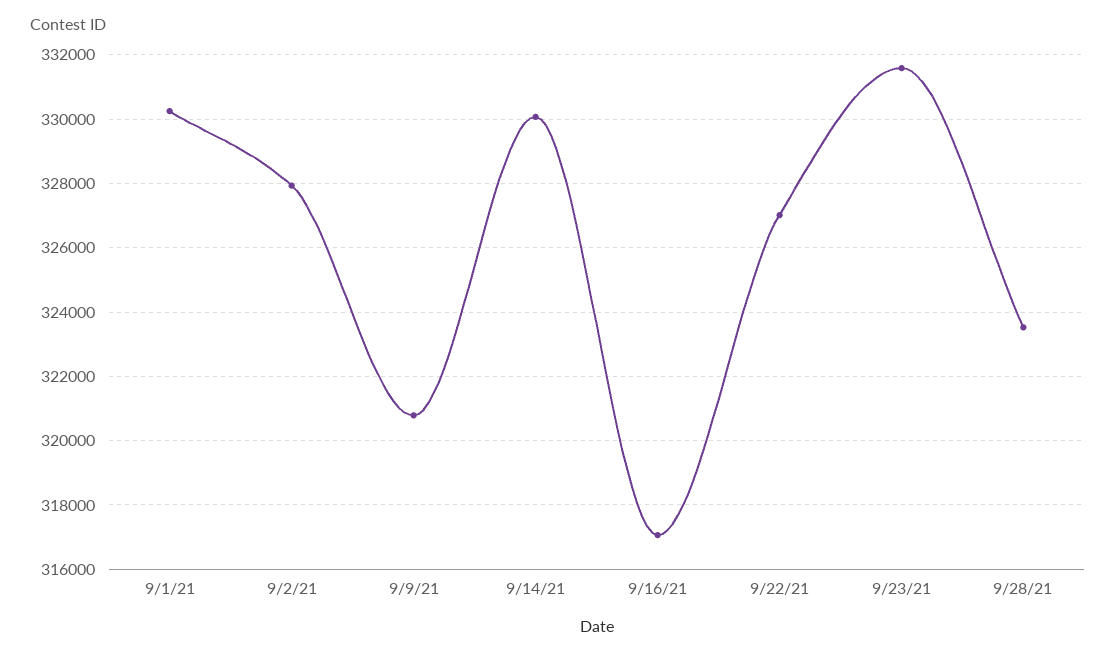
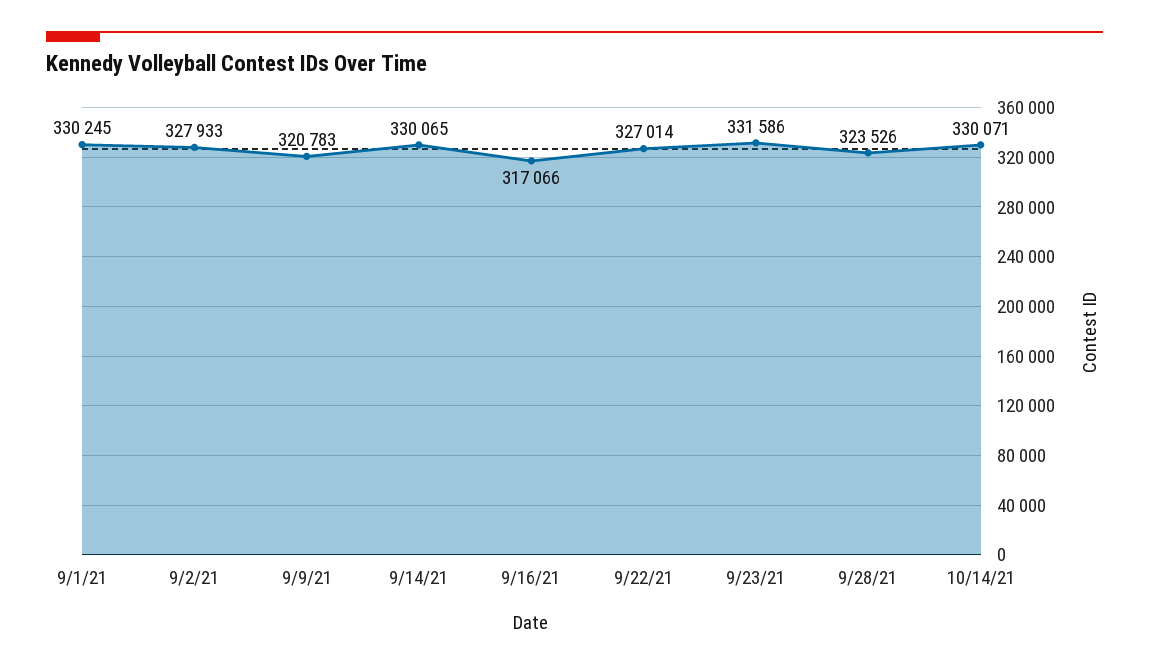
10/14/21: none -> 330071

